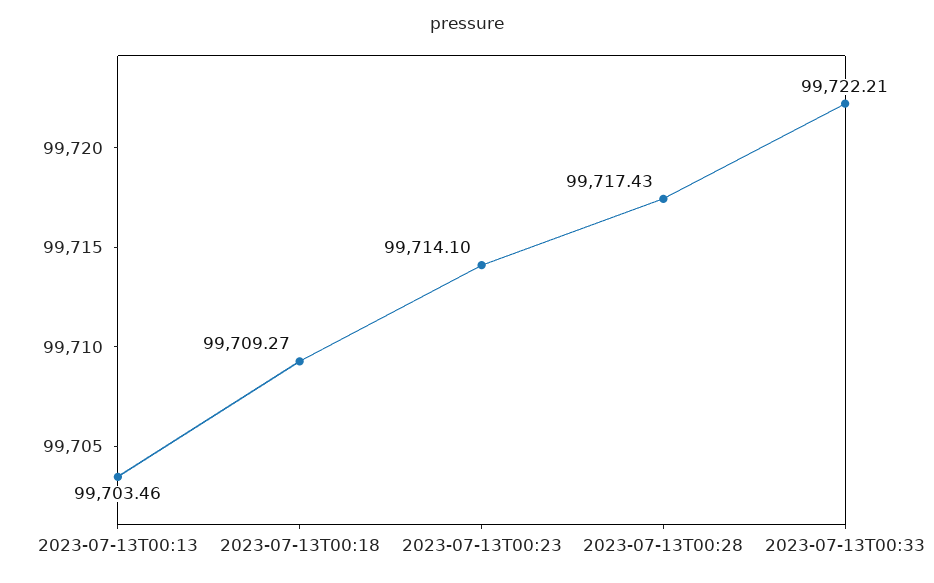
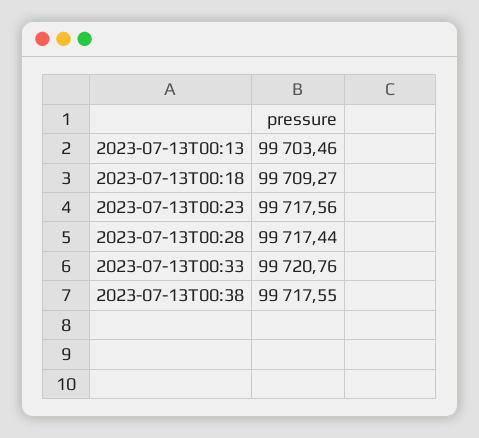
2023-07-13T00:23: 99714.1 -> 99717.56
2023-07-13T00:28: 99717.43 -> 99717.44
2023-07-13T00:33: 99722.21 -> 99720.76
2023-07-13T00:38: none -> 99717.55

